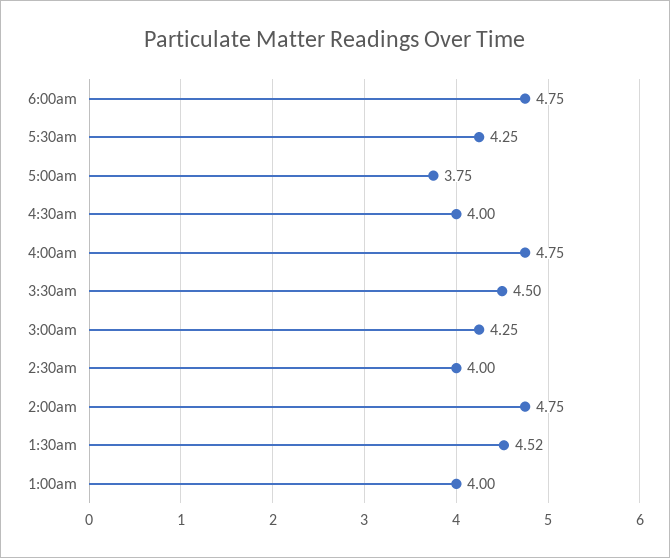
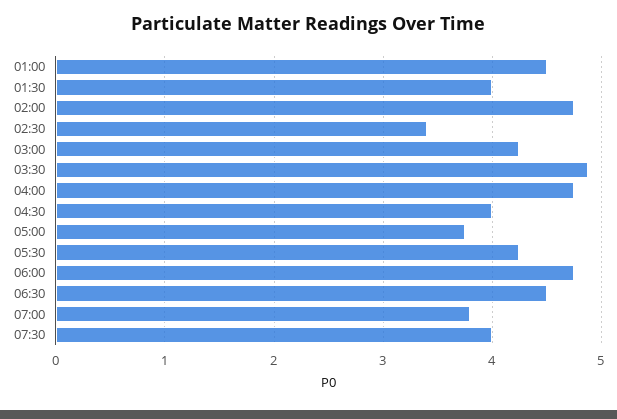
3:30am: 4.5 -> 4.9
2:30am: 4 -> 3.4
1:30am: 4.52 -> 4
1:00am: 4 -> 4.5
06:30: none -> 4.5
07:00: none -> 3.8
07:30: none -> 4

